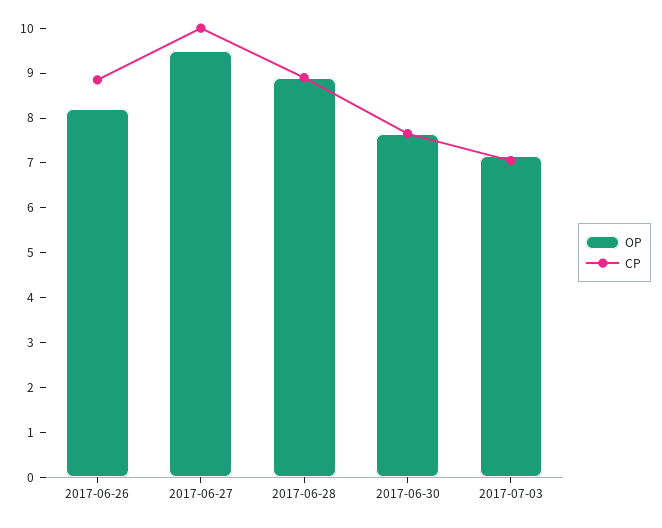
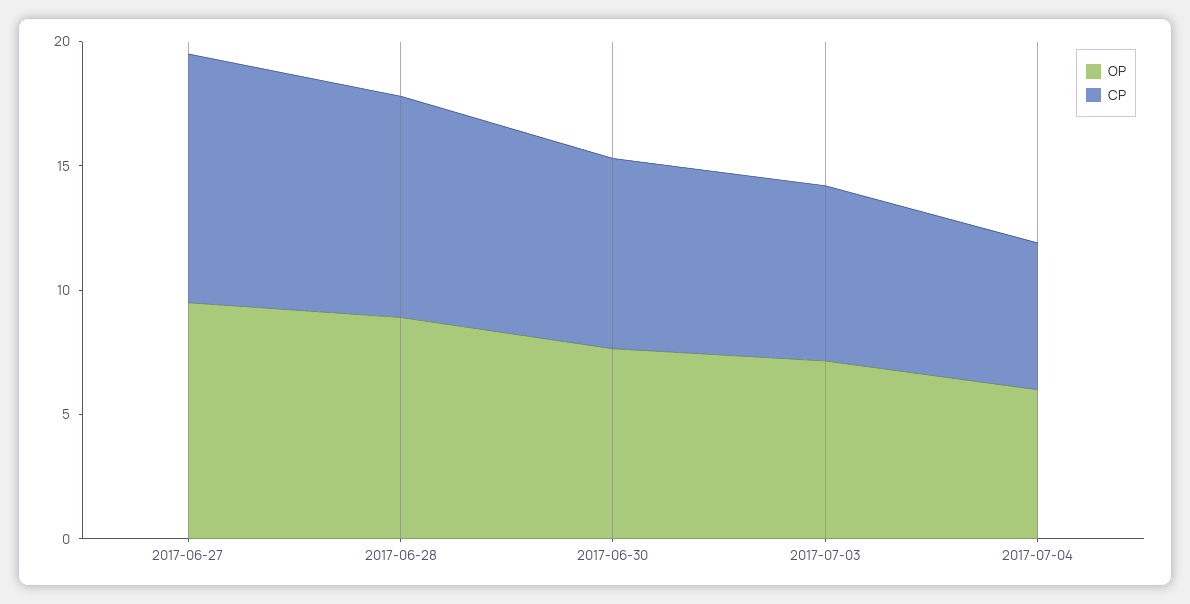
OP, 2017-06-26: 8.2 -> none
CP, 2017-06-26: 8.8 -> none
OP, 2017-07-04: none -> 6
CP, 2017-07-04: none -> 6

